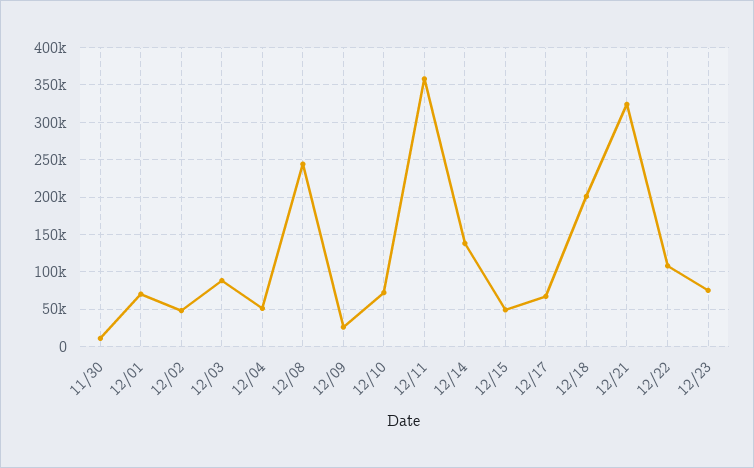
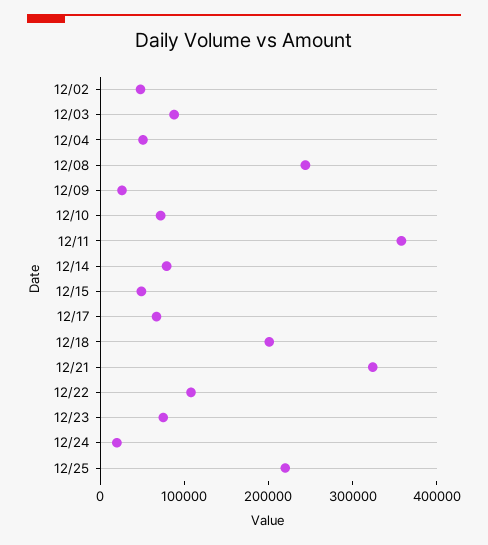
11/30: 10000 -> none
12/01: 70000 -> none
12/14: 140000 -> 80000
12/24: none -> 20000
12/25: none -> 220000

